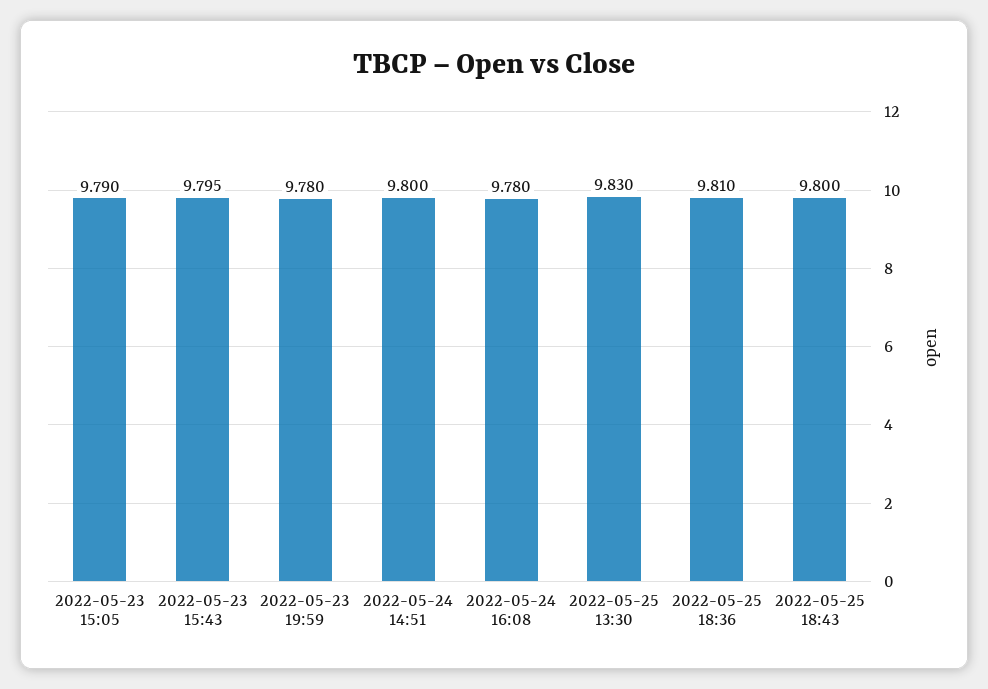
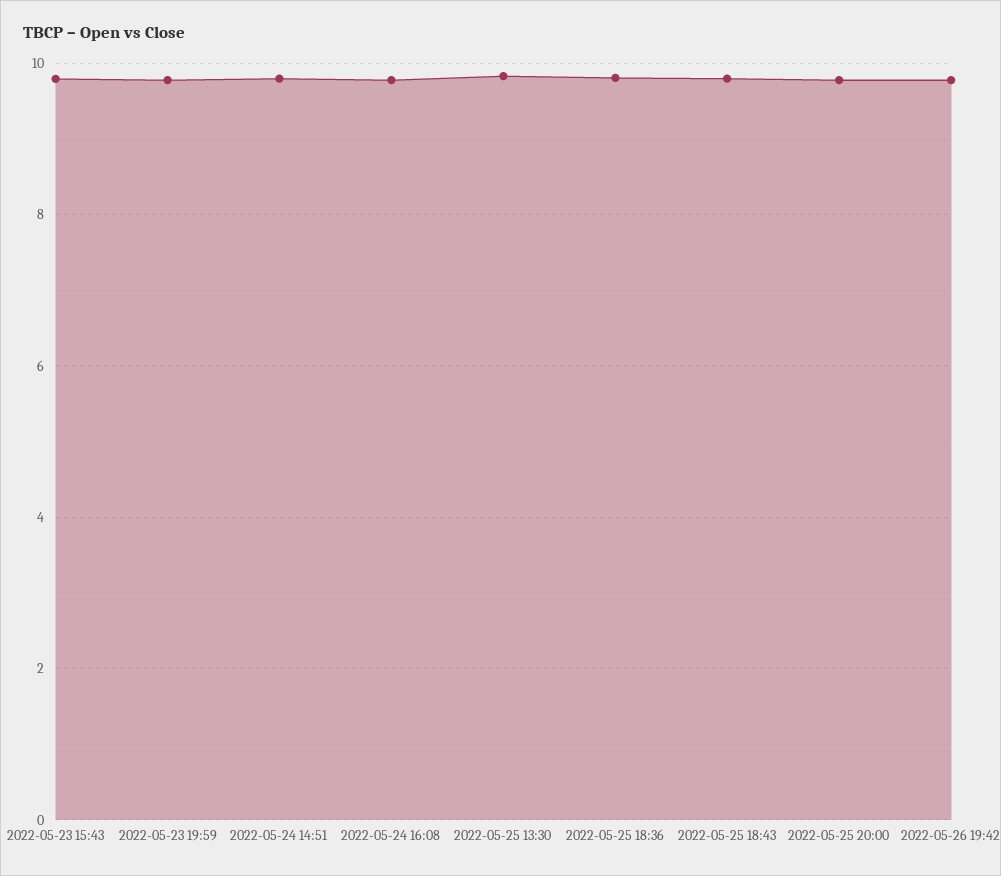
2022-05-23 15:05: 9.79 -> none
2022-05-25 20:00: none -> 9.8
2022-05-26 19:42: none -> 9.8

